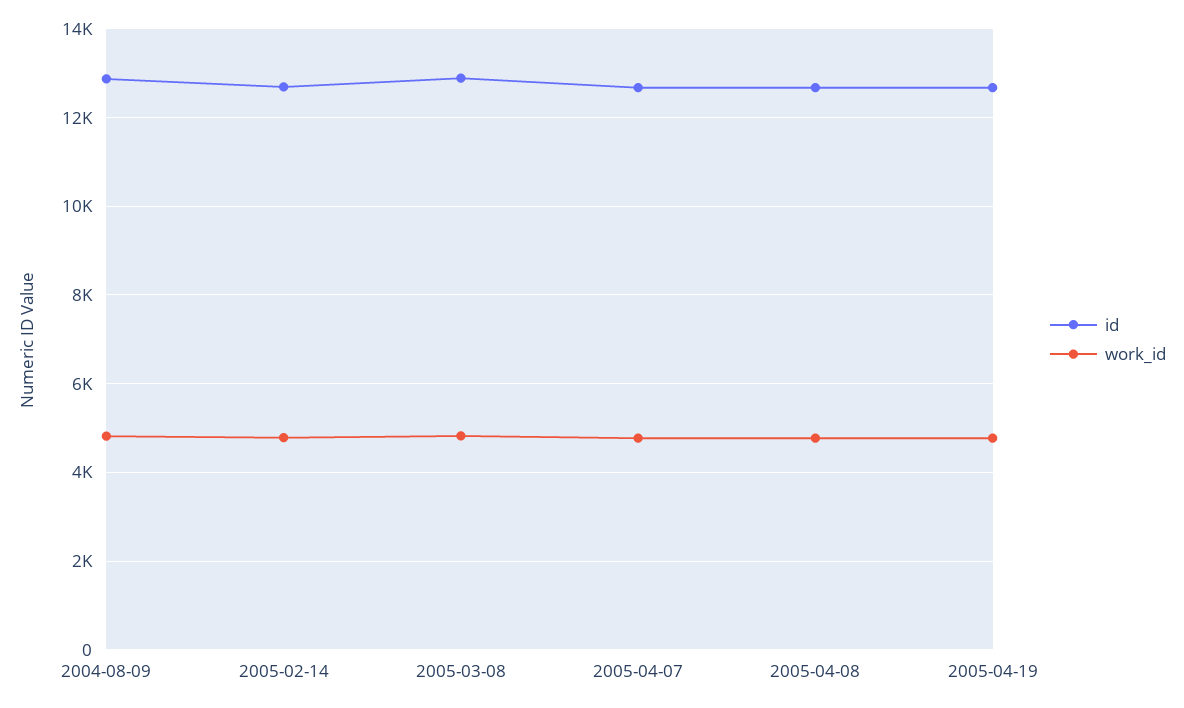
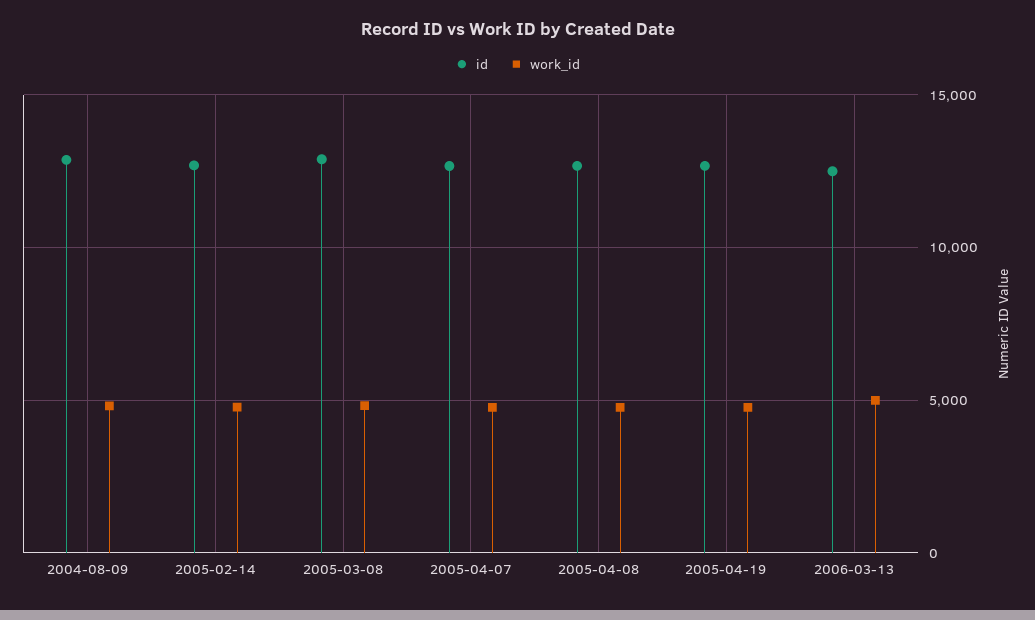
id, 2006-03-13: none -> 12500
work_id, 2006-03-13: none -> 5000

